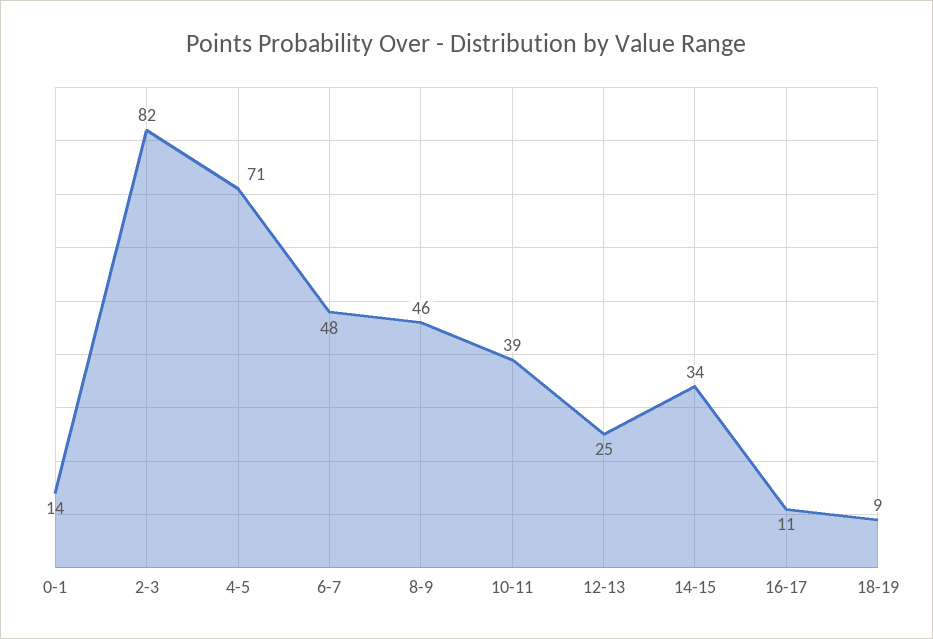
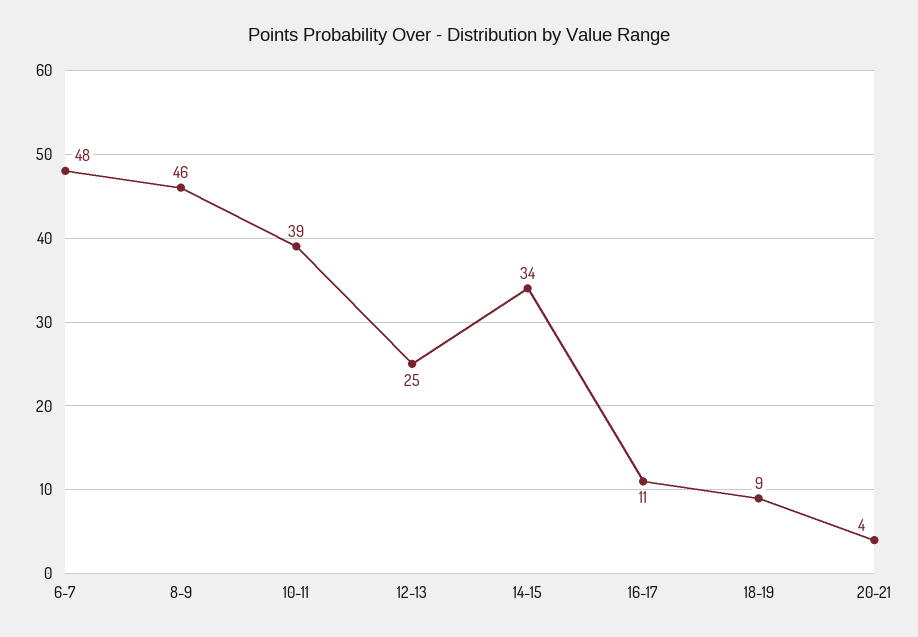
0-1: 14 -> none
2-3: 82 -> none
4-5: 71 -> none
20-21: none -> 4

